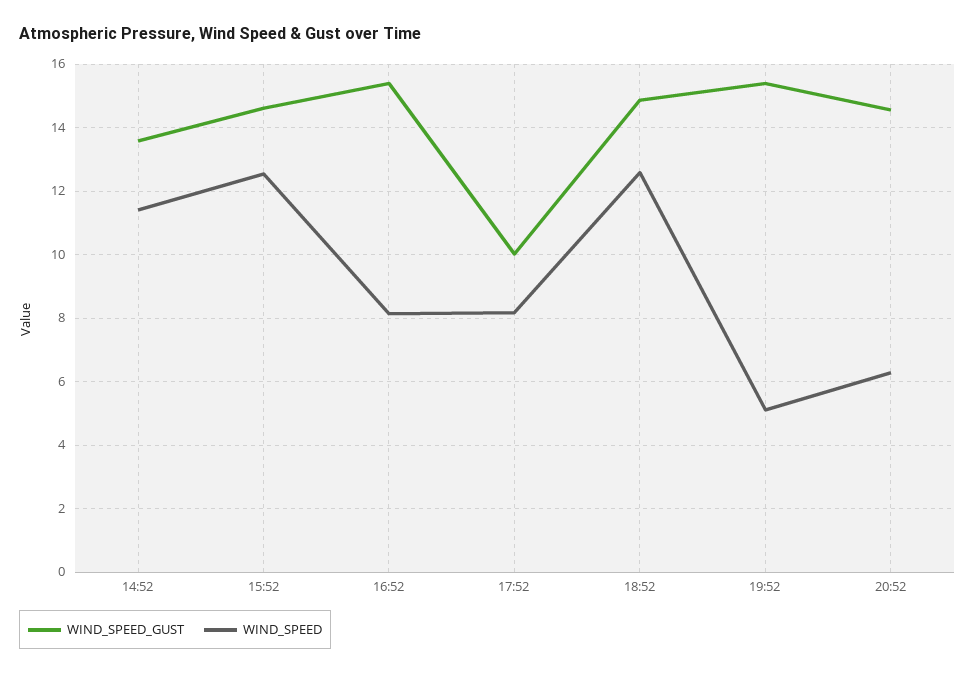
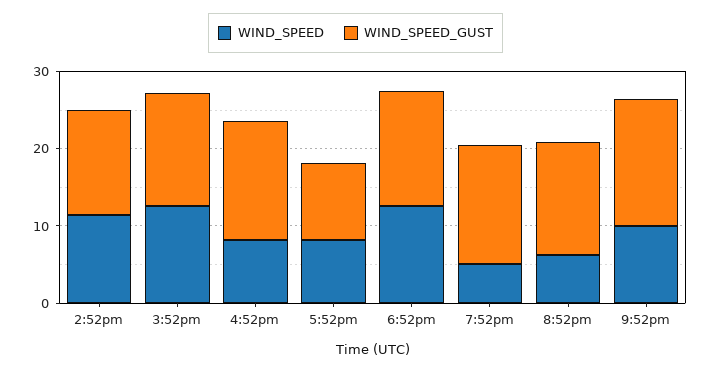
WIND_SPEED, 9:52pm: none -> 10
WIND_SPEED_GUST, 9:52pm: none -> 16

